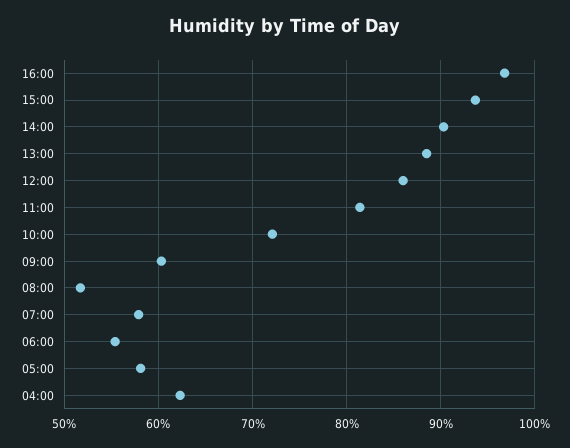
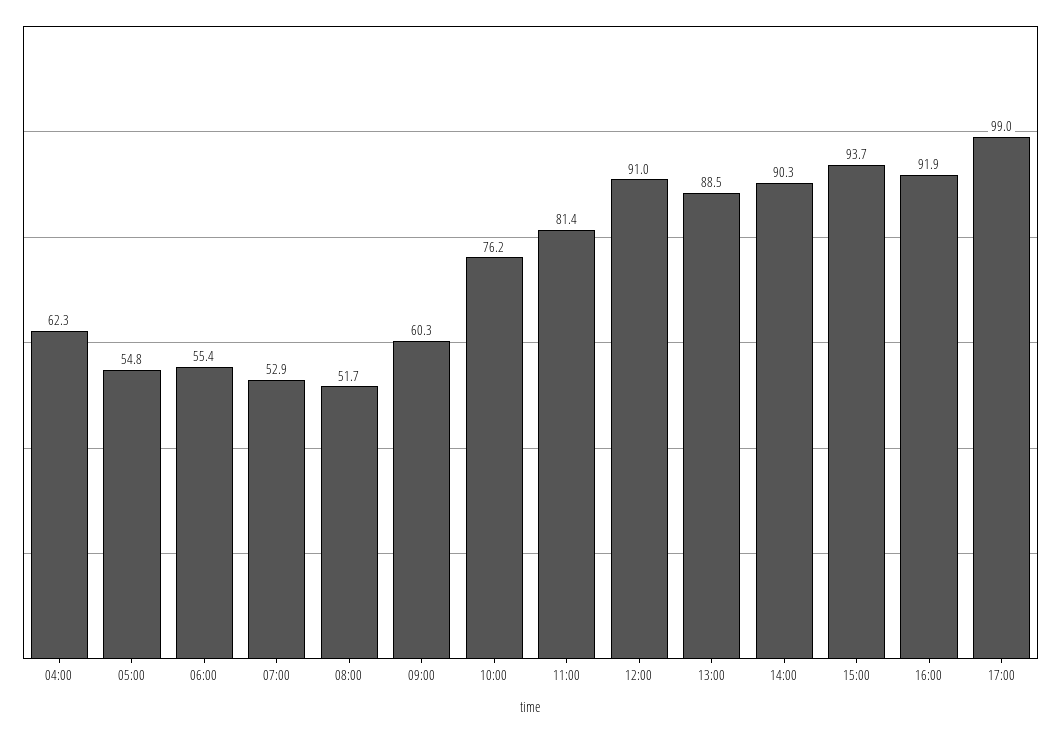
16:00: 97 -> 91.9
12:00: 86 -> 91
10:00: 72 -> 76.2
07:00: 58 -> 52.9
05:00: 58 -> 54.8
17:00: none -> 99

